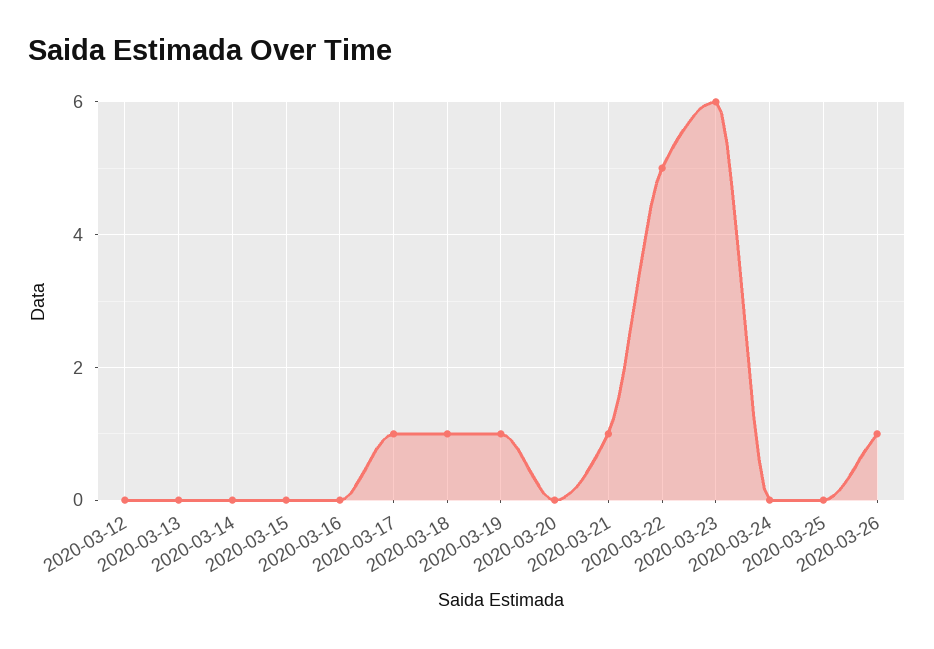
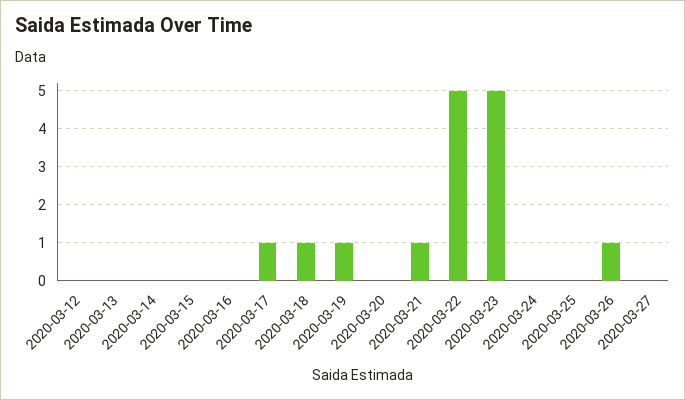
2020-03-23: 6 -> 5
2020-03-27: none -> 0

